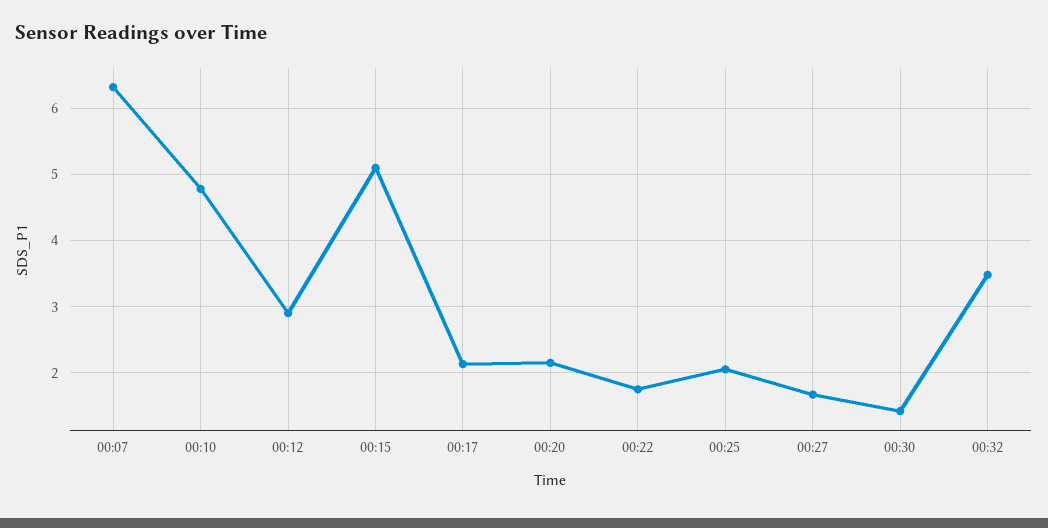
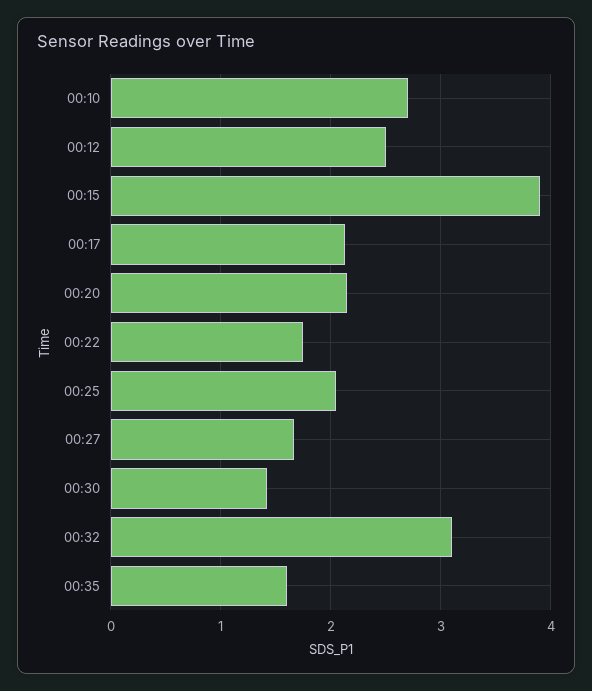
00:07: 6.3 -> none
00:10: 4.8 -> 2.7
00:12: 2.9 -> 2.5
00:15: 5.1 -> 3.9
00:32: 3.5 -> 3.1
00:35: none -> 1.6

